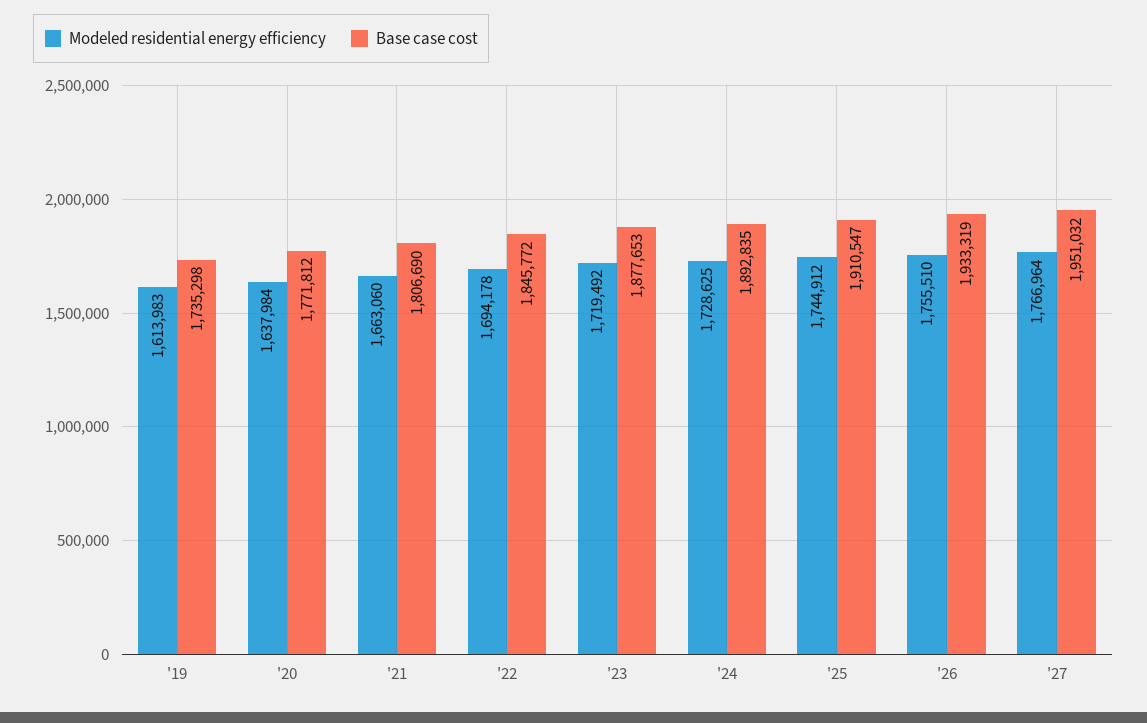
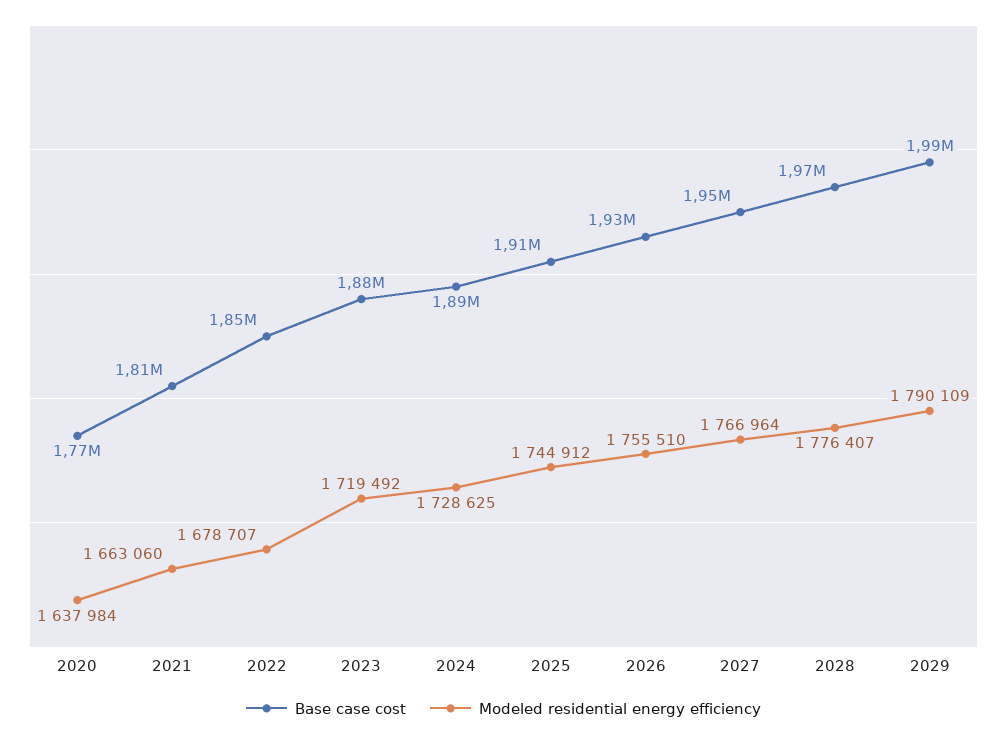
Modeled residential energy efficiency, '19: 1613983 -> none
Base case cost, '19: 1735298 -> none
Modeled residential energy efficiency, '22: 1694178 -> 1678707
Base case cost, 2028: none -> 1970000
Modeled residential energy efficiency, 2028: none -> 1776407
Base case cost, 2029: none -> 1990000
Modeled residential energy efficiency, 2029: none -> 1790109

